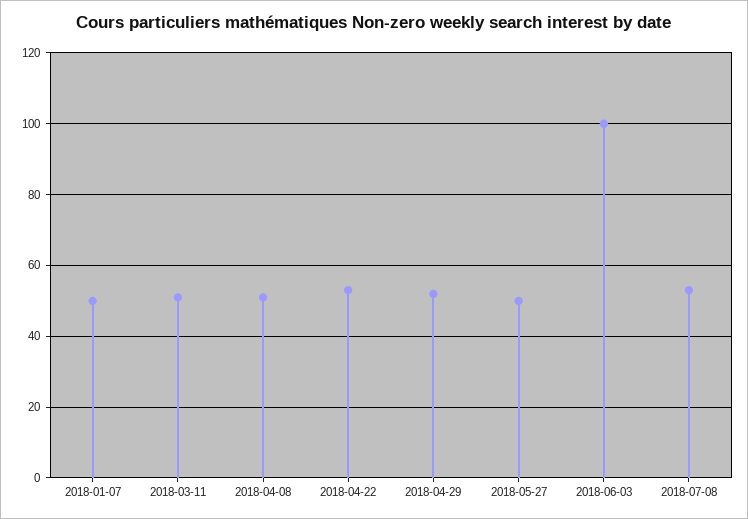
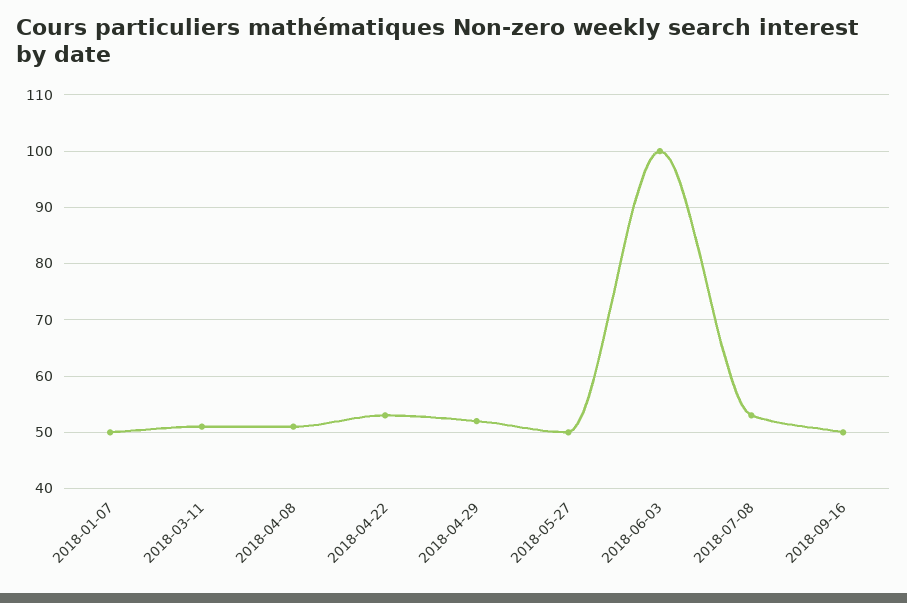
2018-09-16: none -> 50

